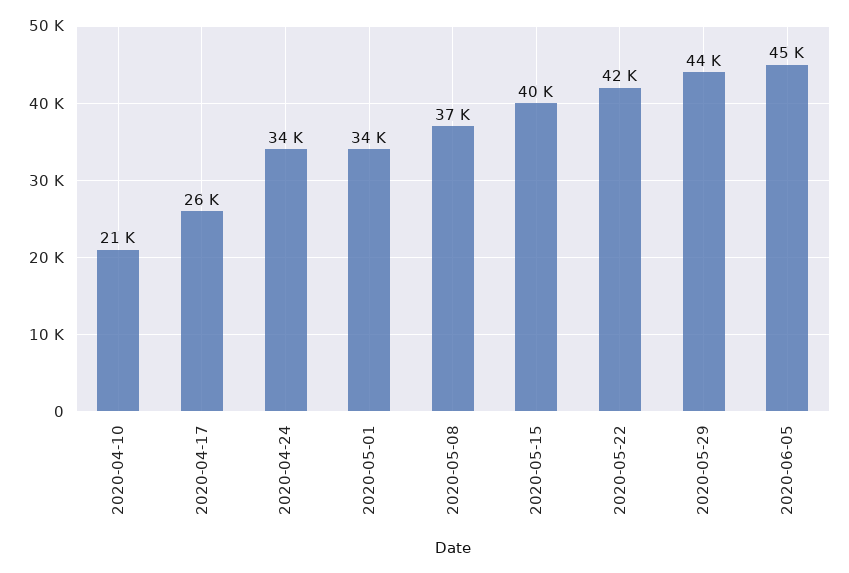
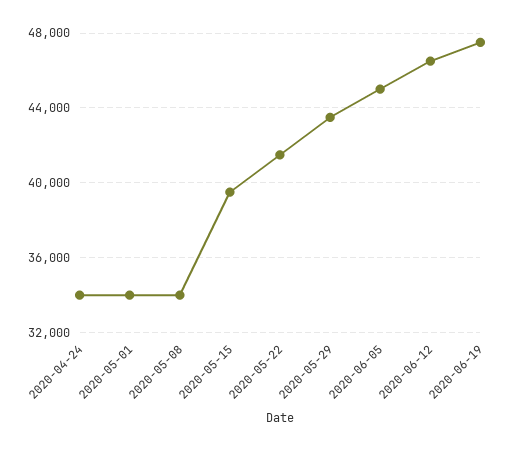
2020-04-10: 21000 -> none
2020-04-17: 26000 -> none
2020-05-08: 37000 -> 34000
2020-06-12: none -> 46500
2020-06-19: none -> 47500

